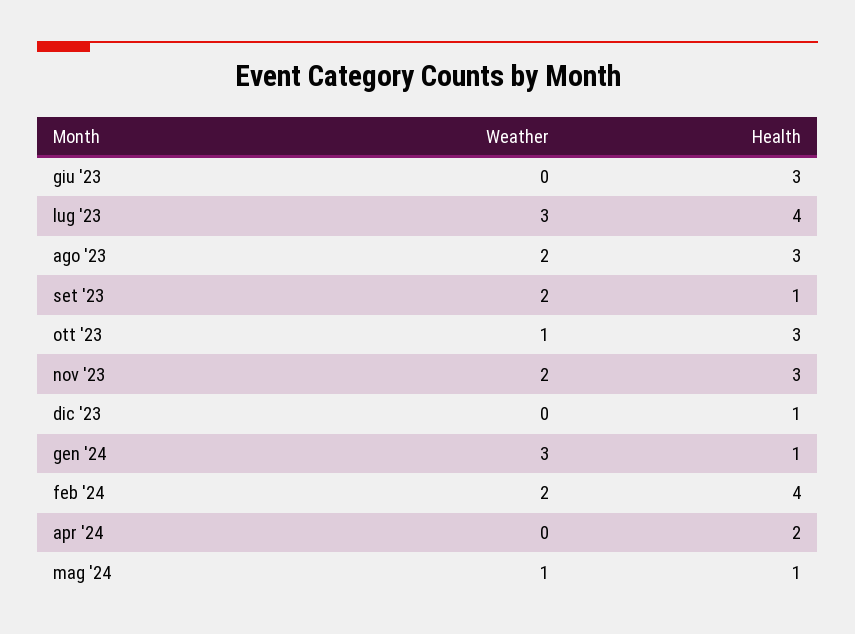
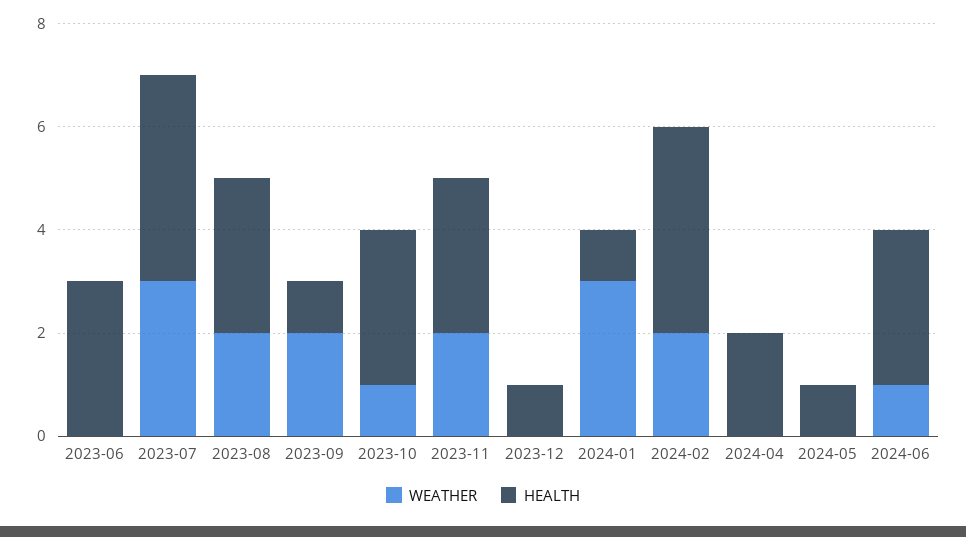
Weather, mag '24: 1 -> 0
Weather, 2024-06: none -> 1
Health, 2024-06: none -> 3

